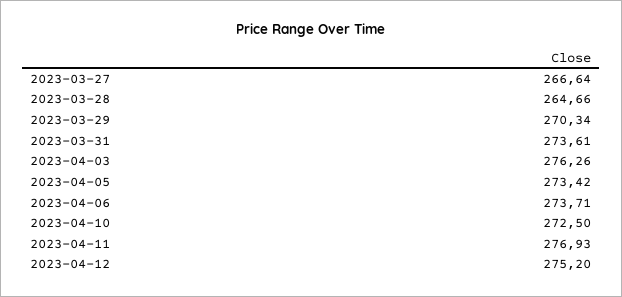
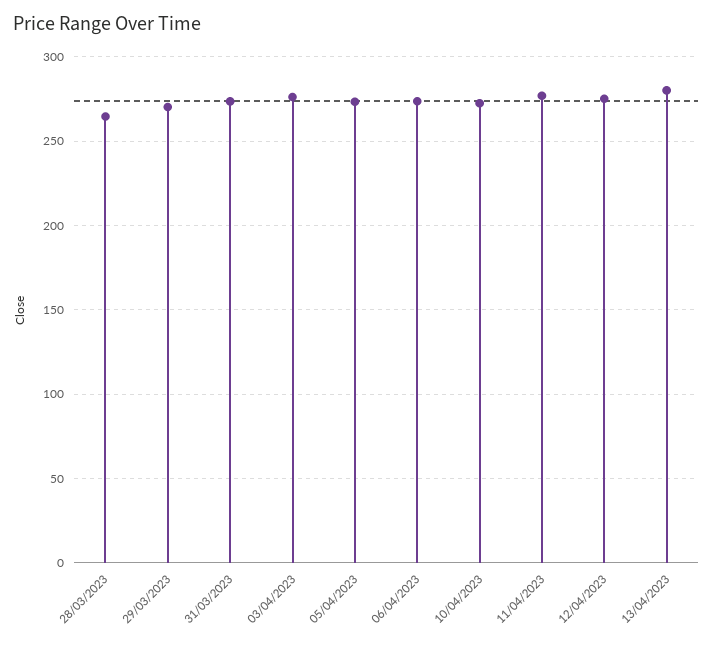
2023-03-27: 266.64 -> none
13/04/2023: none -> 280

